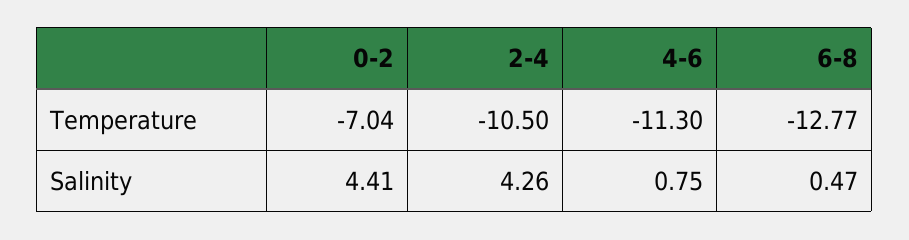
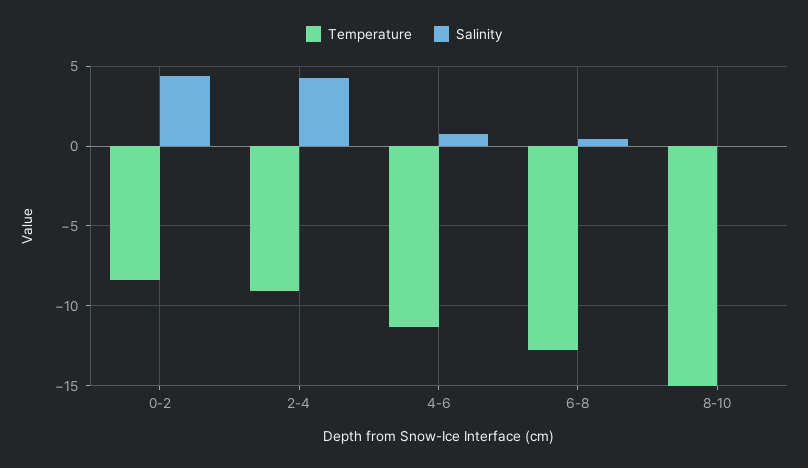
Temperature, 0-2: -7.04 -> -8.5
Temperature, 2-4: -10.5 -> -9
Temperature, 8-10: none -> -15
Salinity, 8-10: none -> 0

